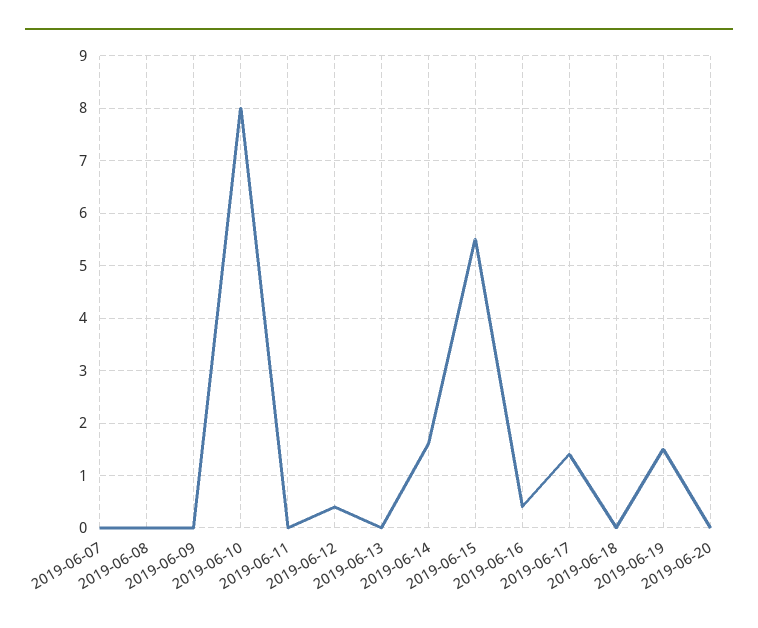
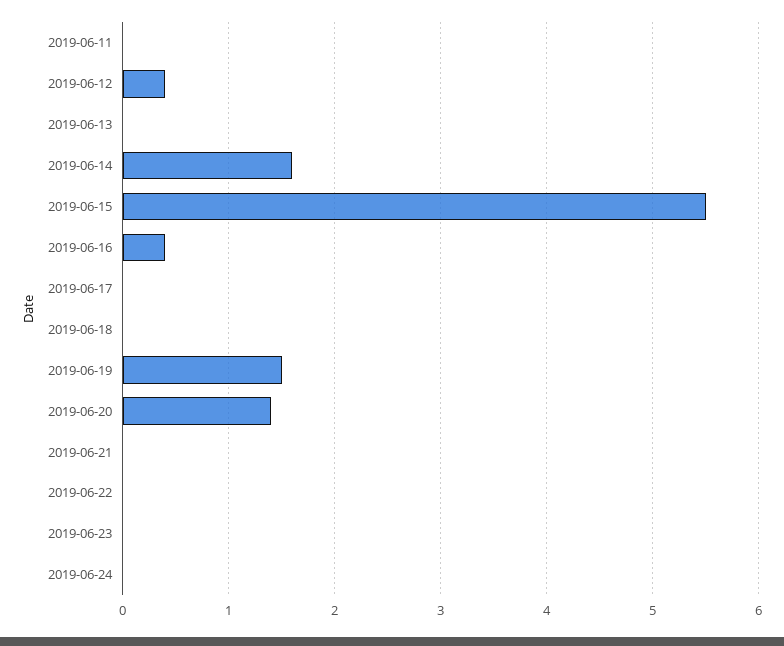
2019-06-07: 0 -> none
2019-06-08: 0 -> none
2019-06-09: 0 -> none
2019-06-10: 8 -> none
2019-06-17: 1.5 -> 0
2019-06-20: 0 -> 1.4
2019-06-21: none -> 0
2019-06-22: none -> 0
2019-06-23: none -> 0
2019-06-24: none -> 0

